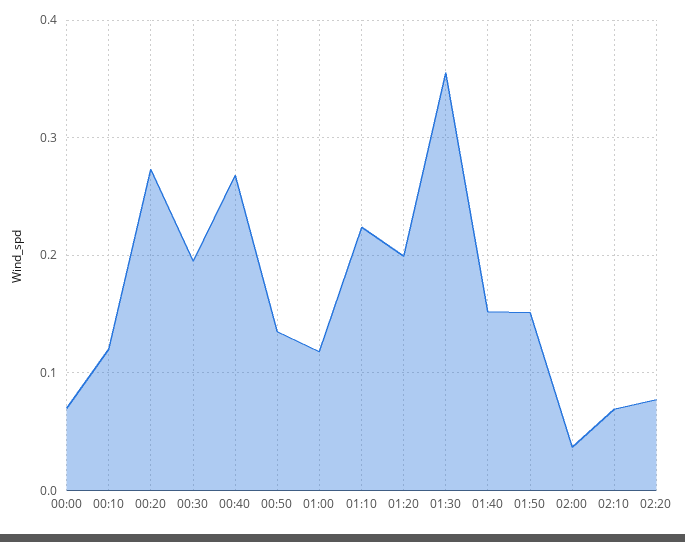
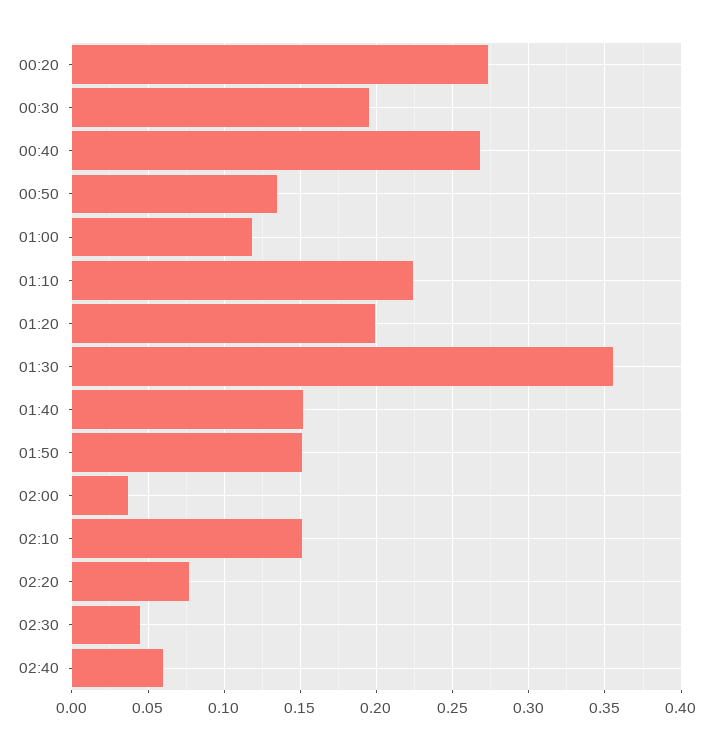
00:00: 0.07 -> none
00:10: 0.12 -> none
02:10: 0.07 -> 0.15
02:30: none -> 0.045
02:40: none -> 0.06

